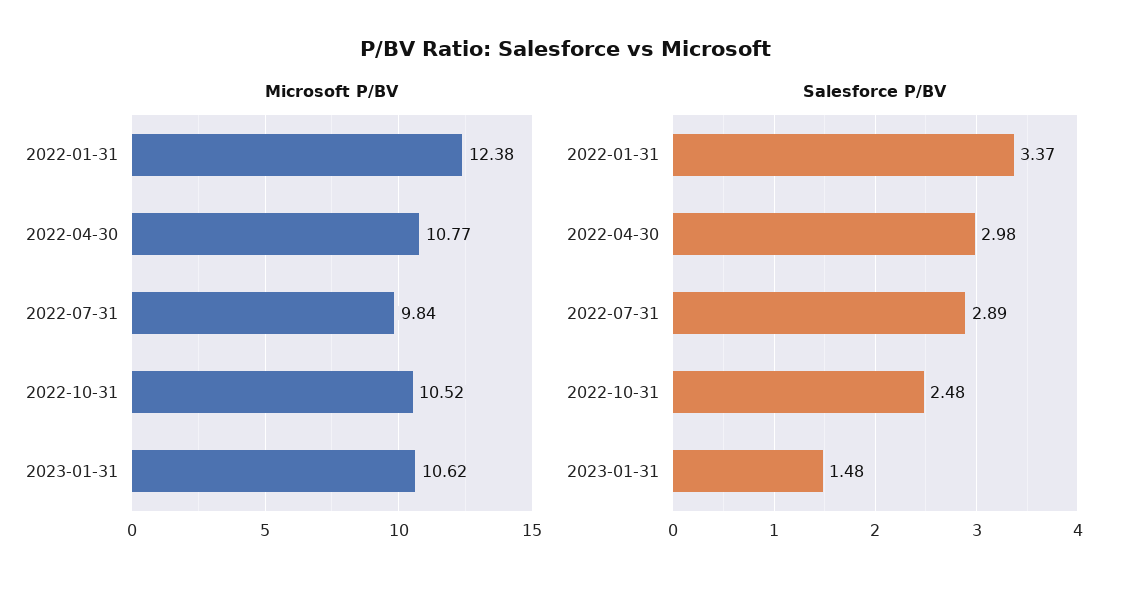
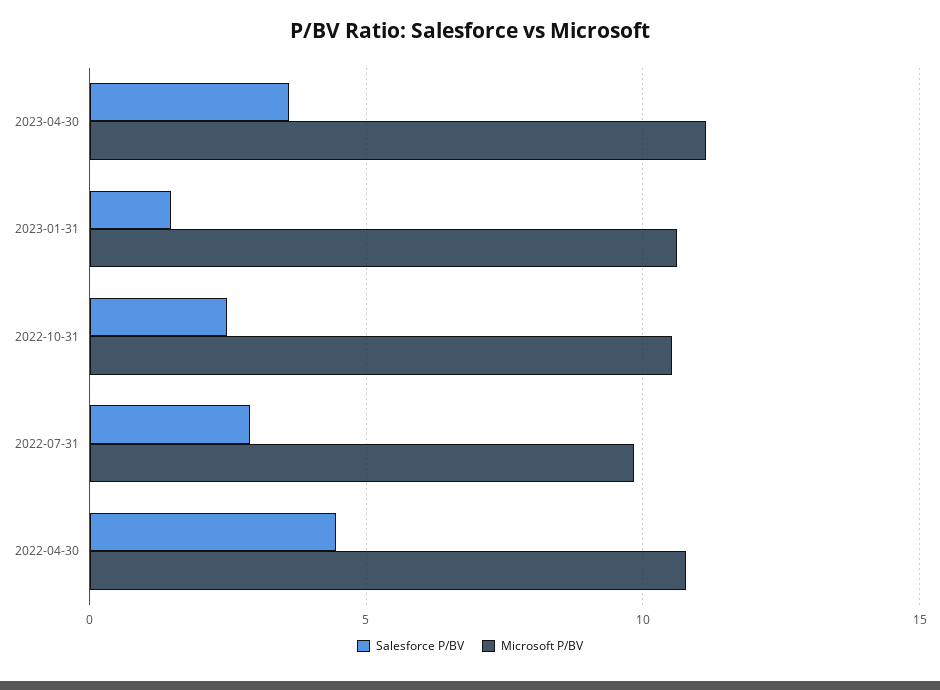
Microsoft P/BV, 2022-01-31: 12.38 -> none
Salesforce P/BV, 2022-01-31: 3.37 -> none
Salesforce P/BV, 2022-04-30: 2.98 -> 4.5
Salesforce P/BV, 2023-04-30: none -> 3.5
Microsoft P/BV, 2023-04-30: none -> 11

